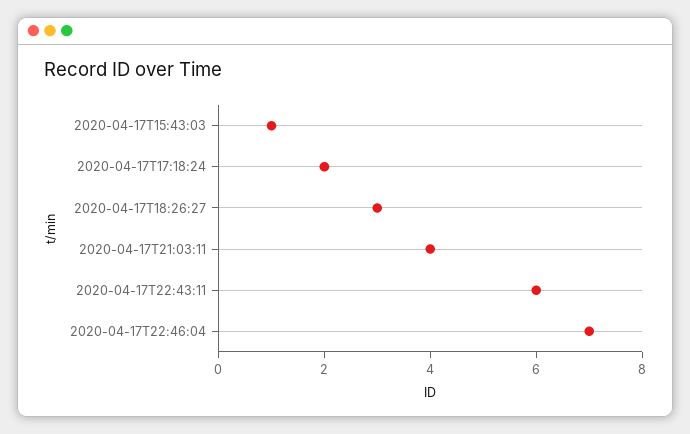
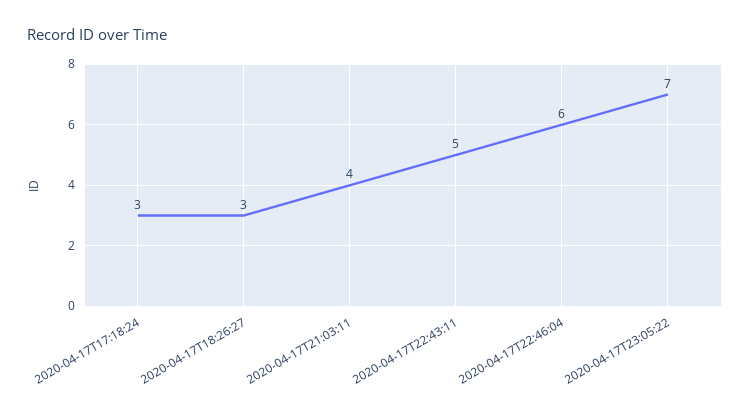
2020-04-17T15:43:03: 1 -> none
2020-04-17T17:18:24: 2 -> 3
2020-04-17T22:43:11: 6 -> 5
2020-04-17T22:46:04: 7 -> 6
2020-04-17T23:05:22: none -> 7

